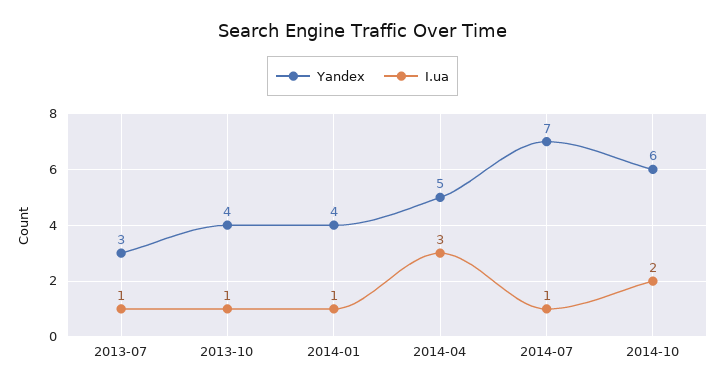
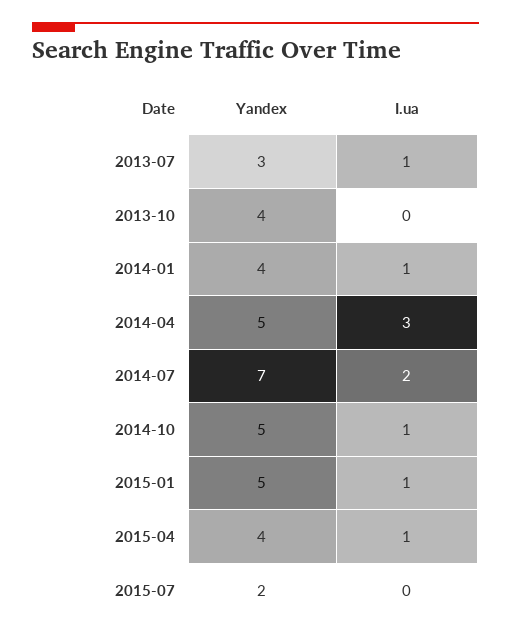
I.ua, 2013-10: 1 -> 0
I.ua, 2014-07: 1 -> 2
Yandex, 2014-10: 6 -> 5
I.ua, 2014-10: 2 -> 1
Yandex, 2015-01: none -> 5
I.ua, 2015-01: none -> 1
Yandex, 2015-04: none -> 4
I.ua, 2015-04: none -> 1
Yandex, 2015-07: none -> 2
I.ua, 2015-07: none -> 0

